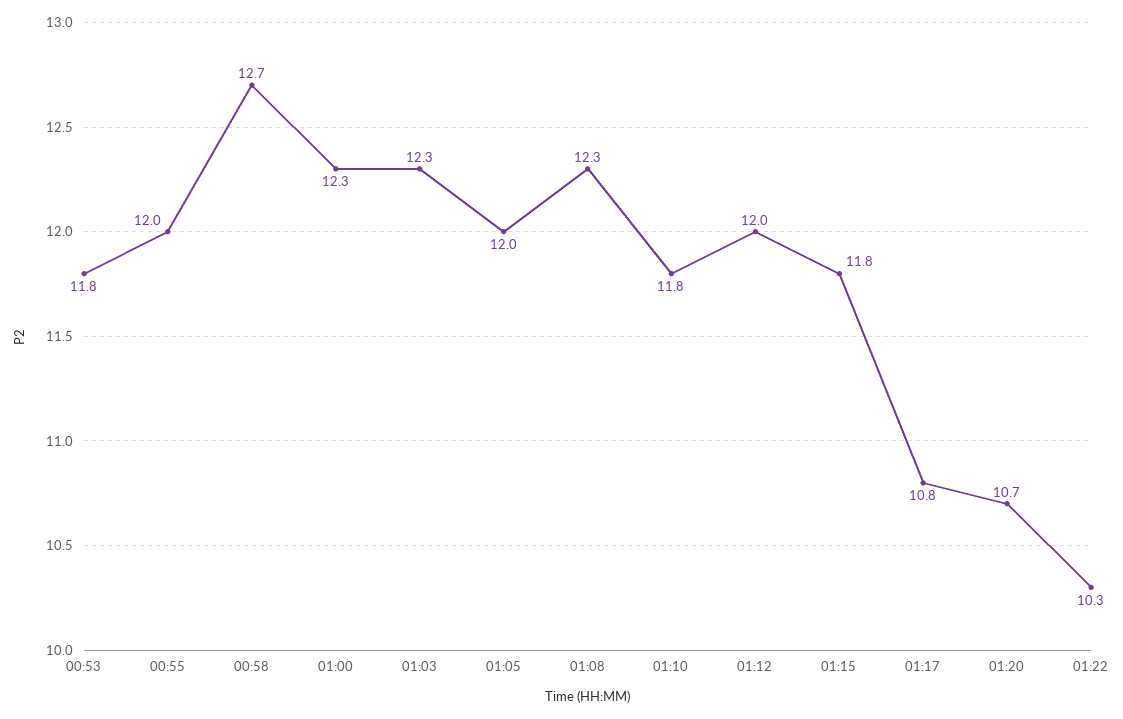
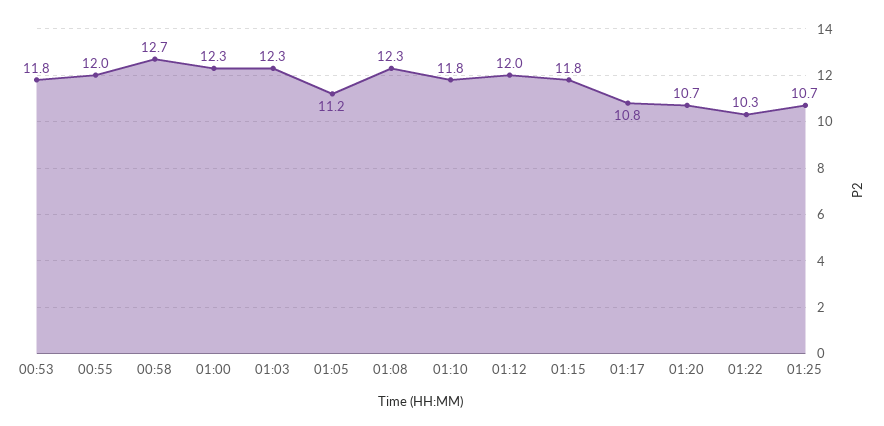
01:05: 12 -> 11.2
01:25: none -> 10.7

